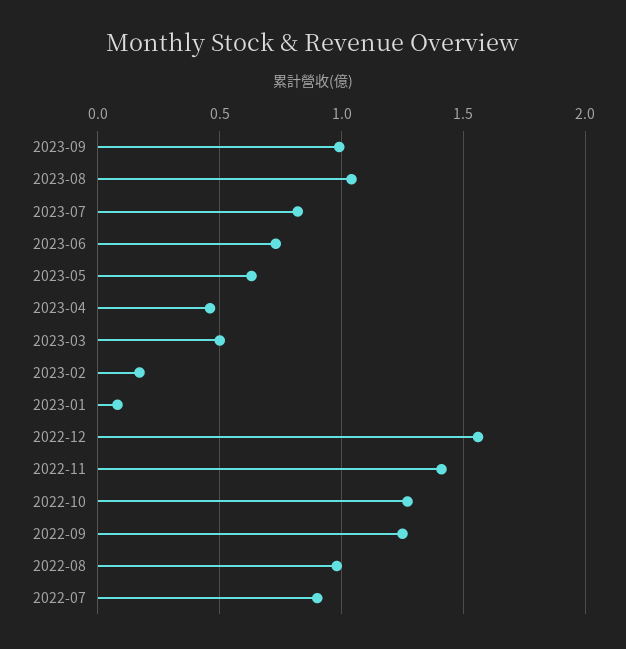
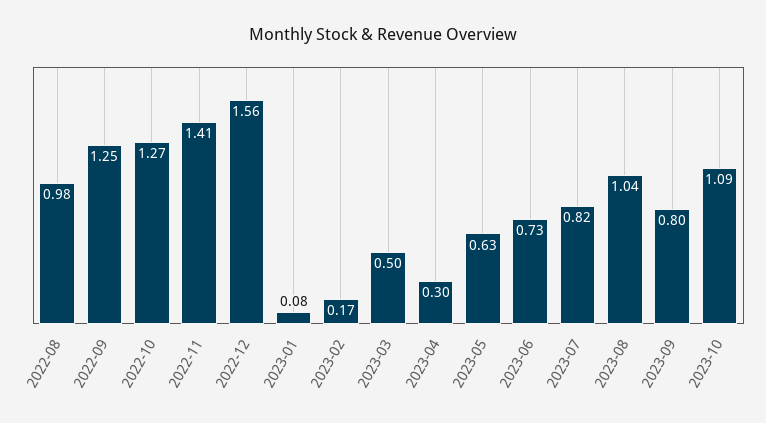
2023-09: 1 -> 0.8
2023-04: 0.45 -> 0.3
2022-07: 0.9 -> none
2023-10: none -> 1.09

